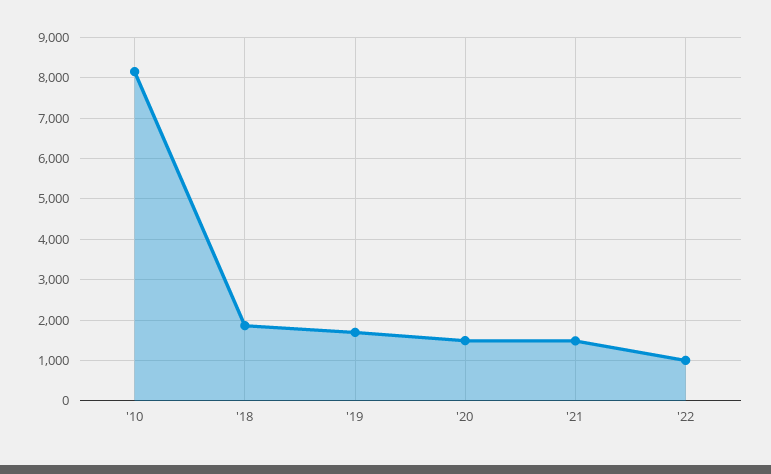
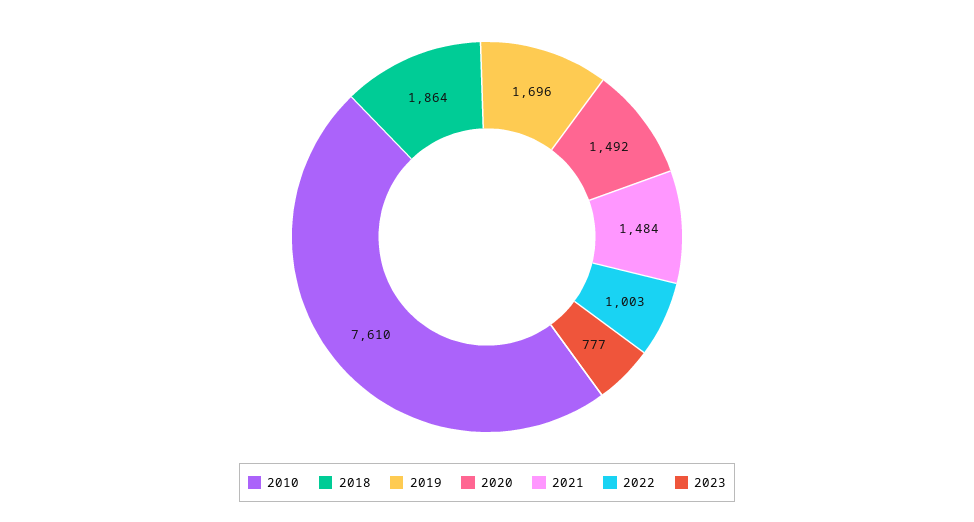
'10: 8200 -> 7610
2023: none -> 777

